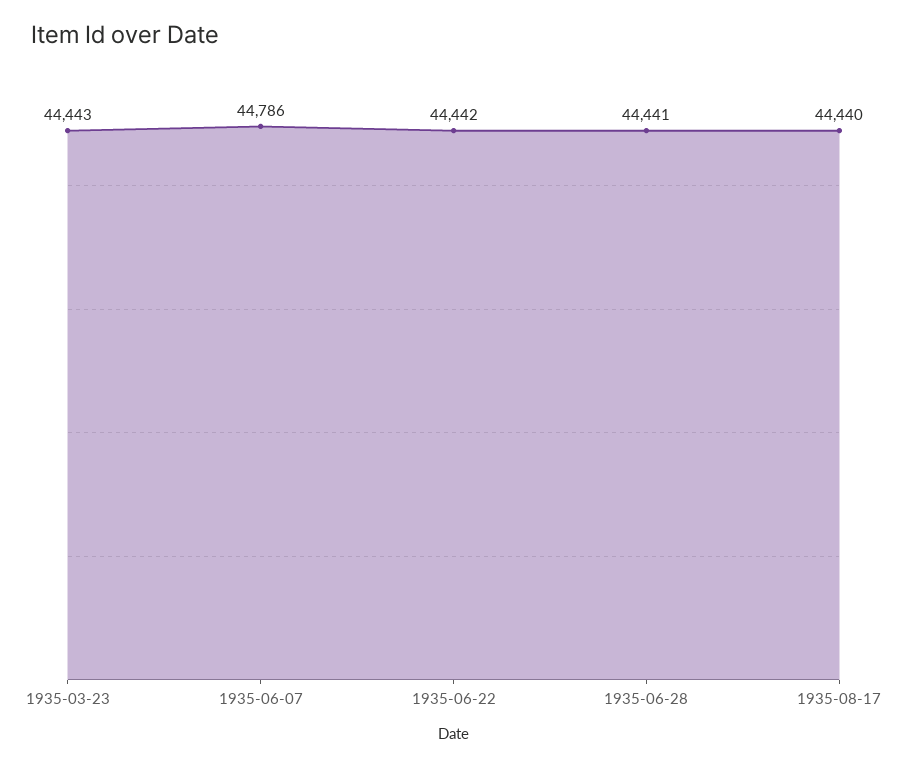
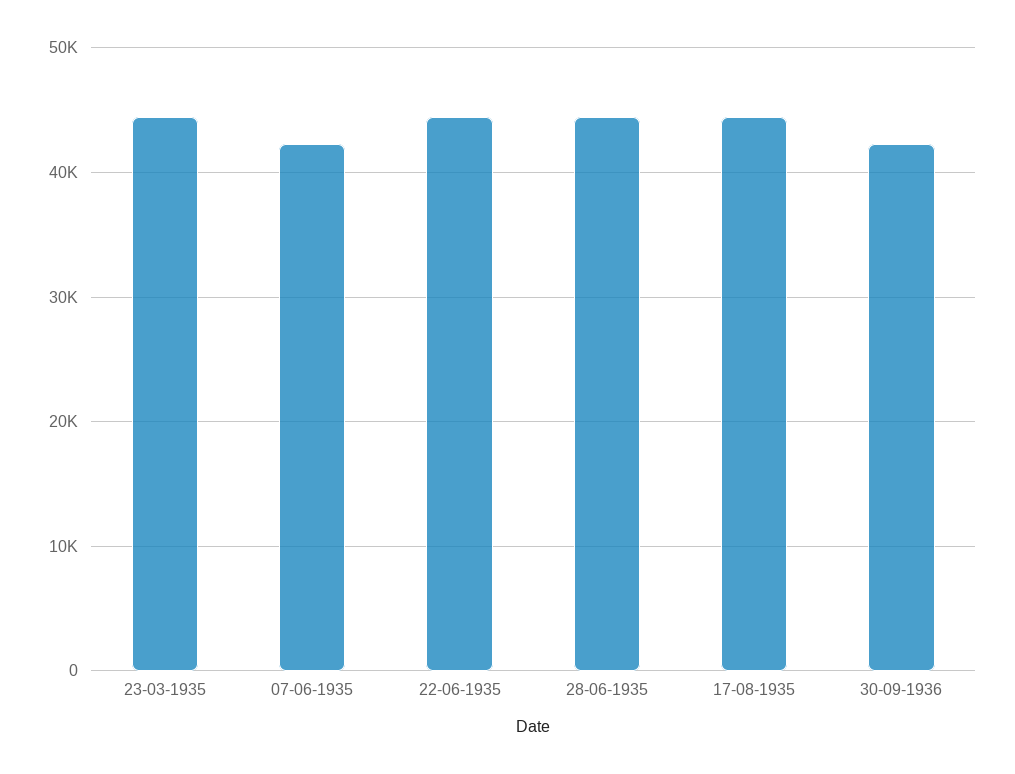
1935-06-07: 44786 -> 42000
30-09-1936: none -> 42000

